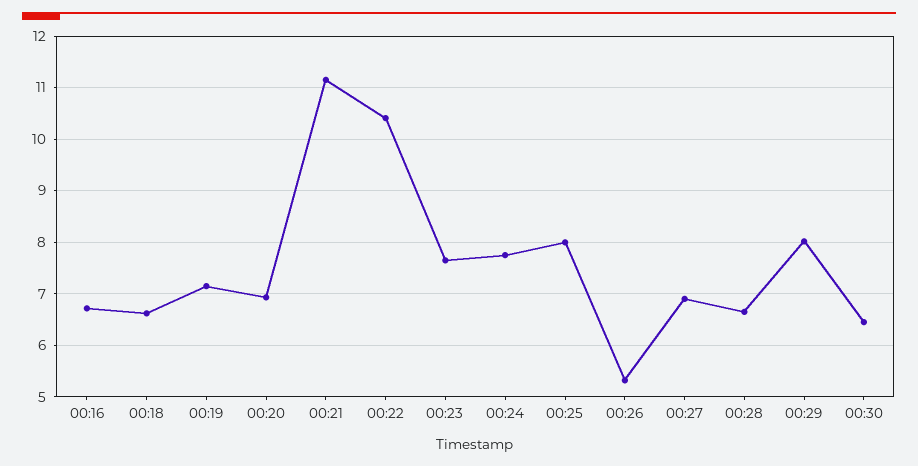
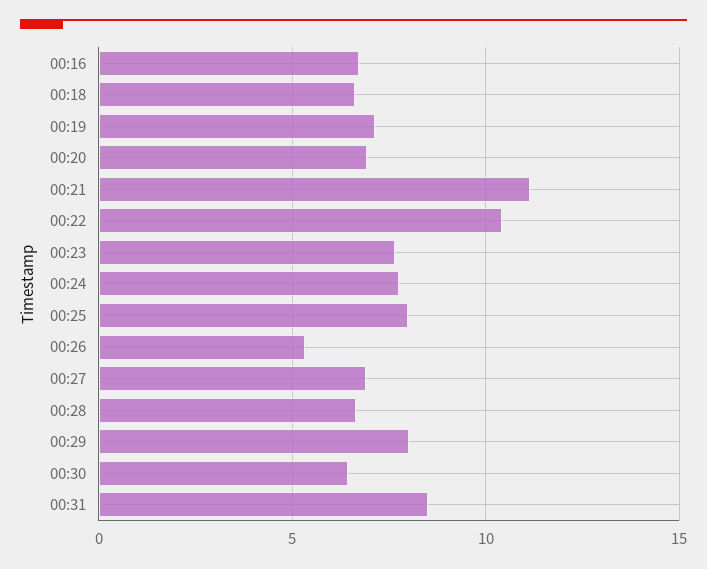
00:31: none -> 8.5

